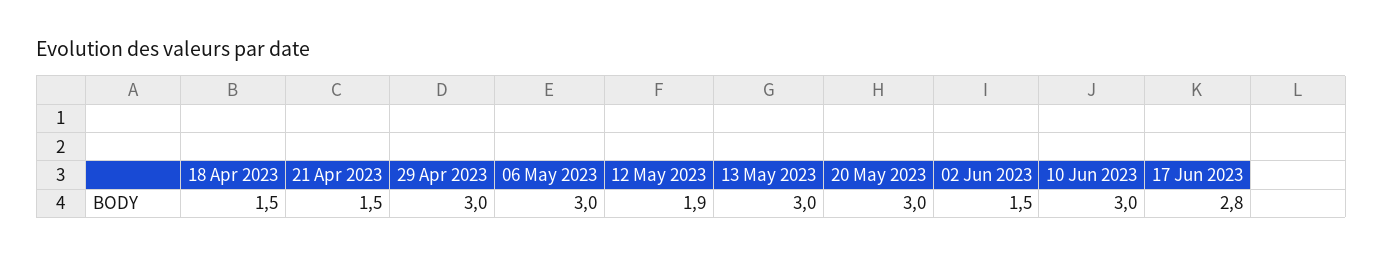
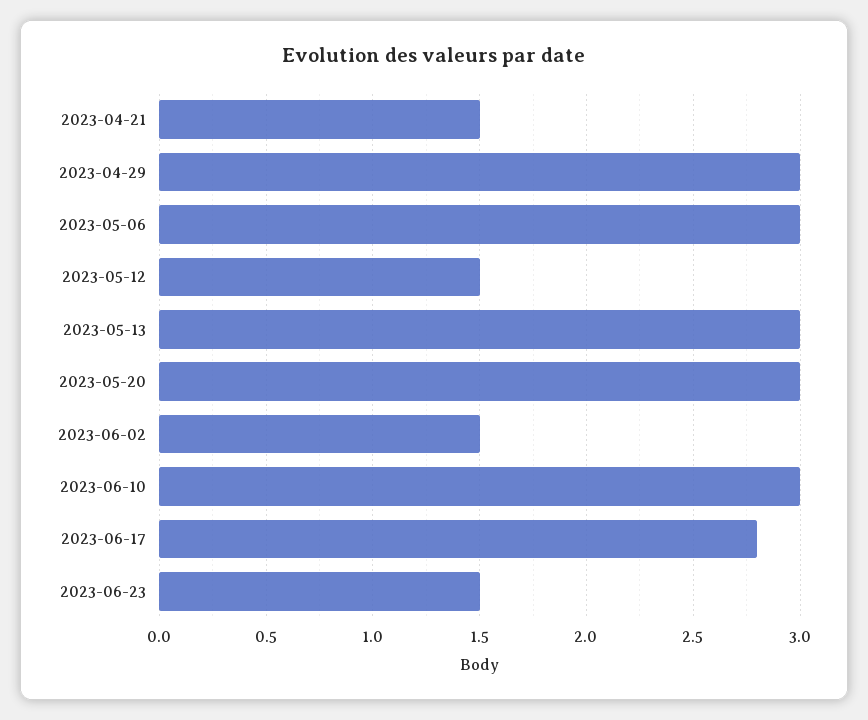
18 Apr 2023: 1.5 -> none
12 May 2023: 1.9 -> 1.5
2023-06-23: none -> 1.5

